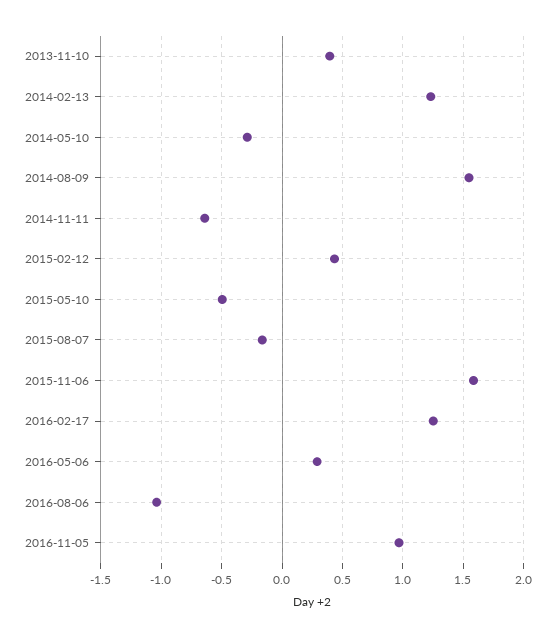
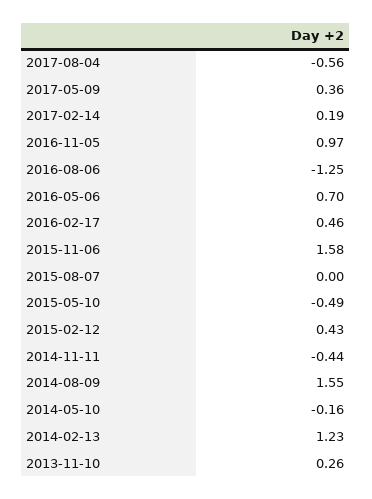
2013-11-10: 0.4 -> 0.26
2014-05-10: -0.3 -> -0.16
2014-11-11: -0.65 -> -0.44
2015-08-07: -0.15 -> 0
2016-02-17: 1.25 -> 0.46
2016-05-06: 0.3 -> 0.7
2016-08-06: -1.05 -> -1.25
2017-08-04: none -> -0.56
2017-05-09: none -> 0.36
2017-02-14: none -> 0.19

